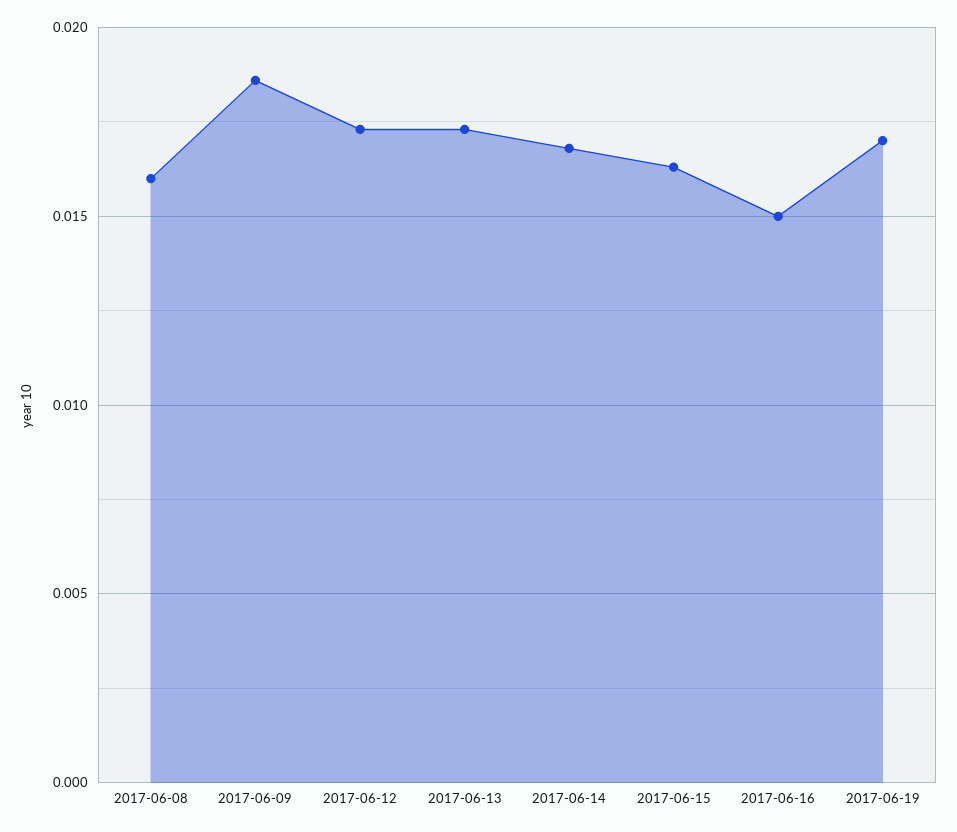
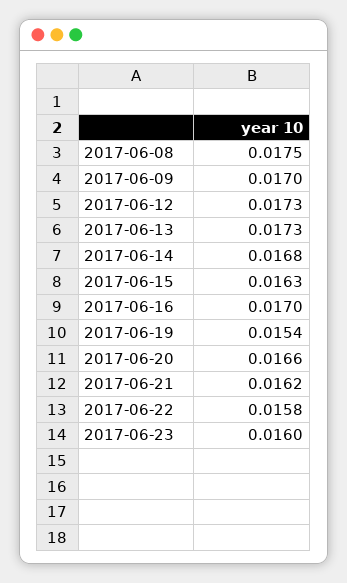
2017-06-08: 0.016 -> 0.0175
2017-06-09: 0.0185 -> 0.017
2017-06-16: 0.015 -> 0.017
2017-06-19: 0.017 -> 0.0154
2017-06-20: none -> 0.0166
2017-06-21: none -> 0.0162
2017-06-22: none -> 0.0158
2017-06-23: none -> 0.016

